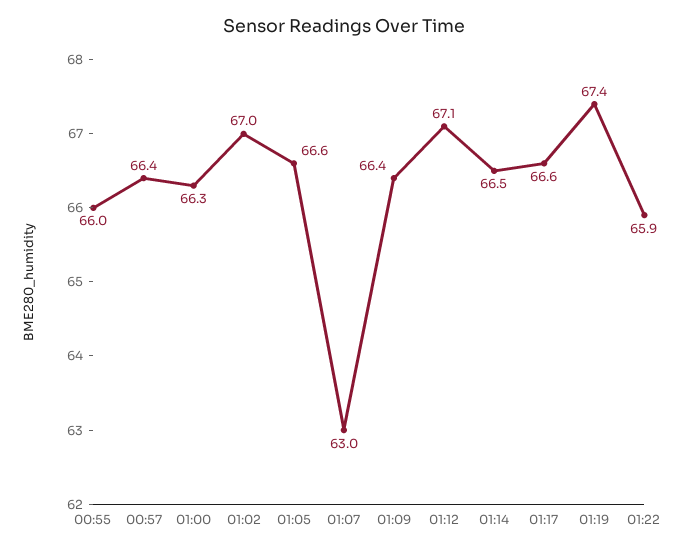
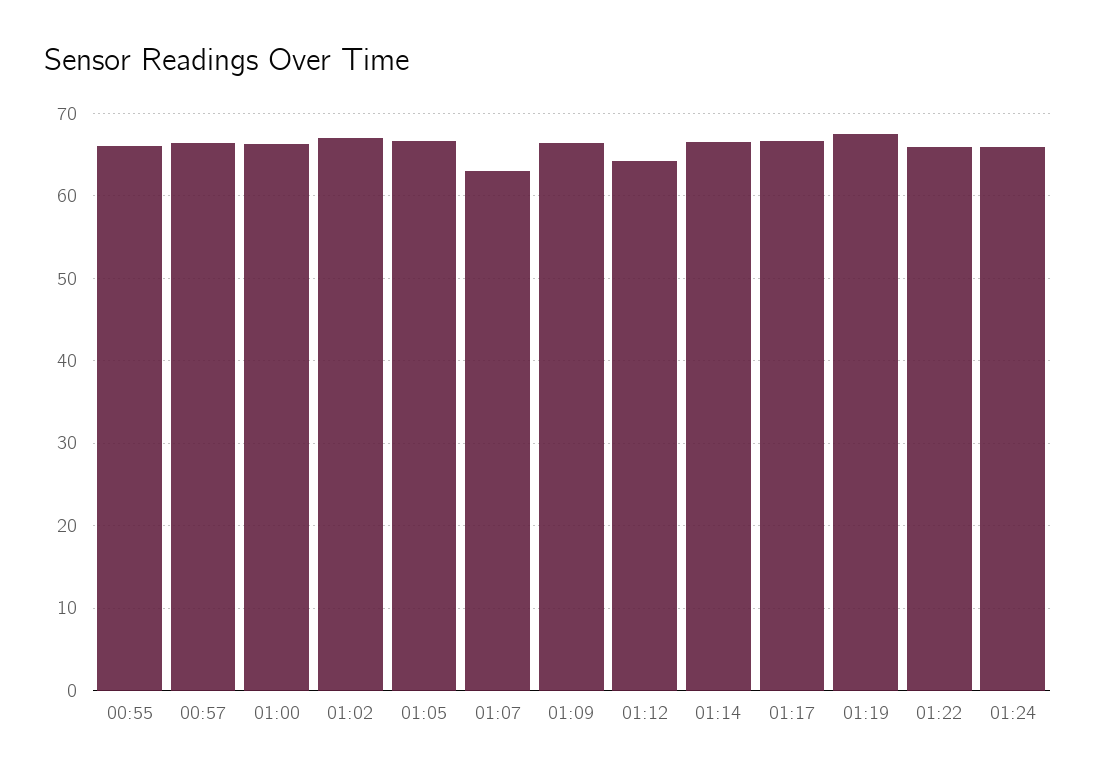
01:12: 67.1 -> 64
01:24: none -> 66

